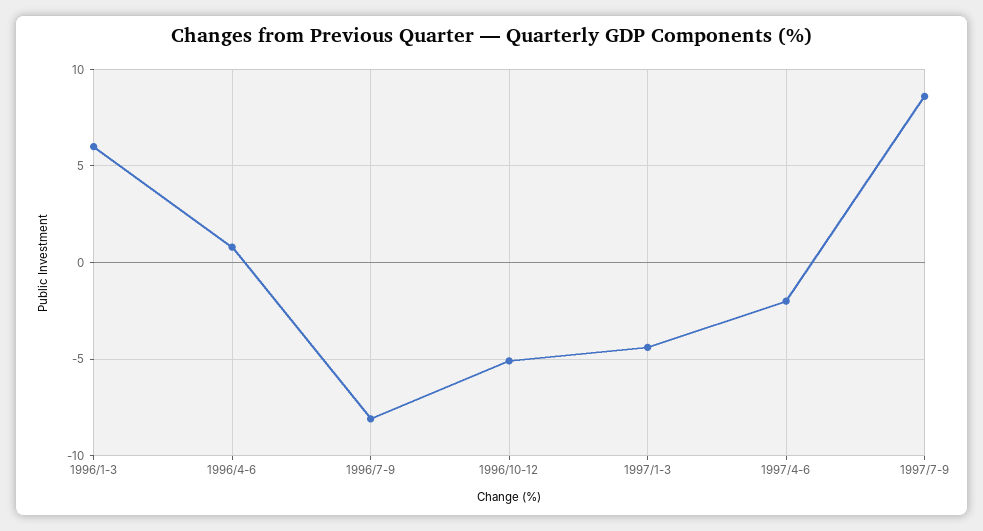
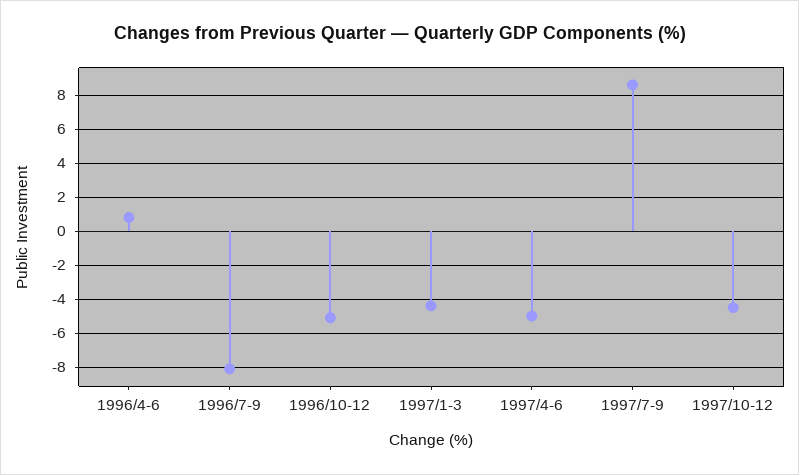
1996/1-3: 6 -> none
1997/4-6: -2 -> -5
1997/10-12: none -> -4.5

